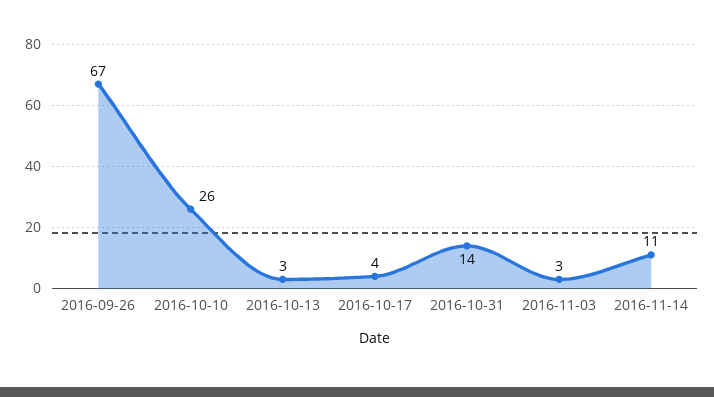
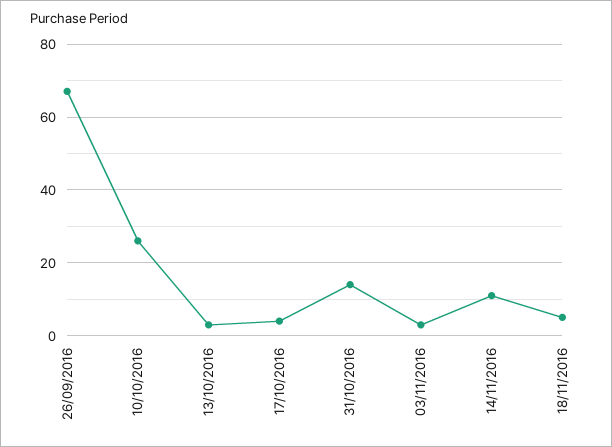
18/11/2016: none -> 5

